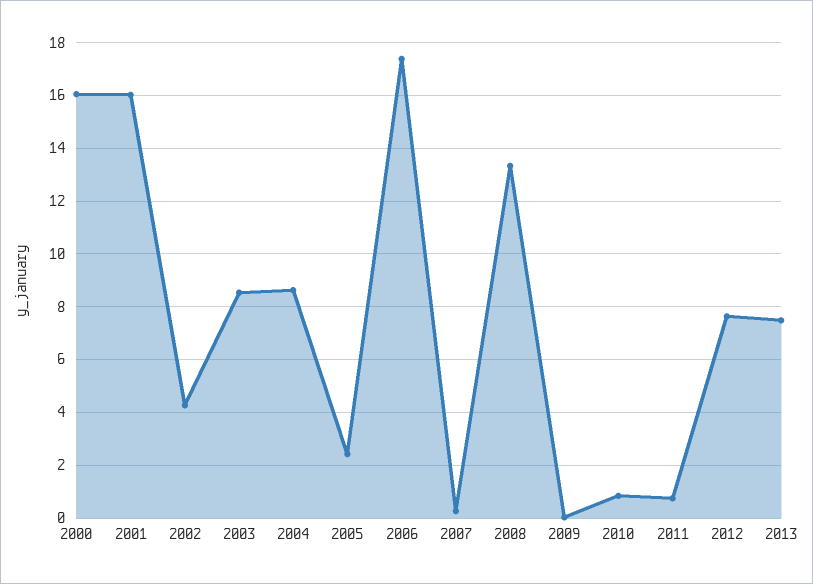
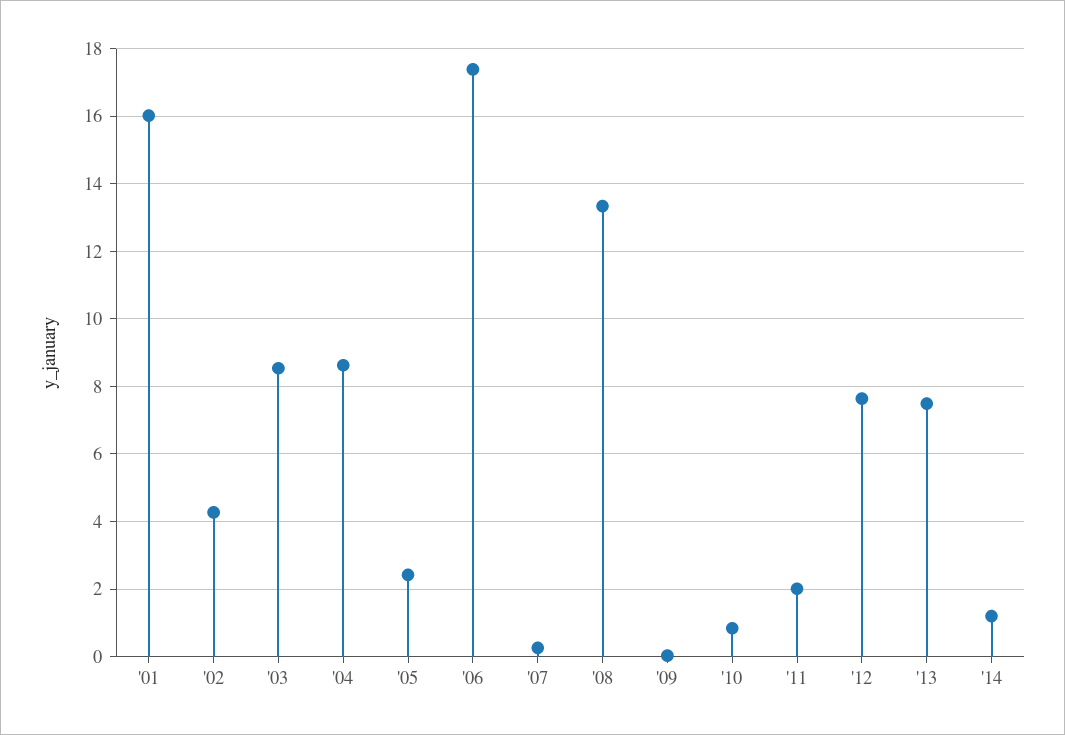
2000: 16 -> none
2011: 0.75 -> 2
'14: none -> 1.2

